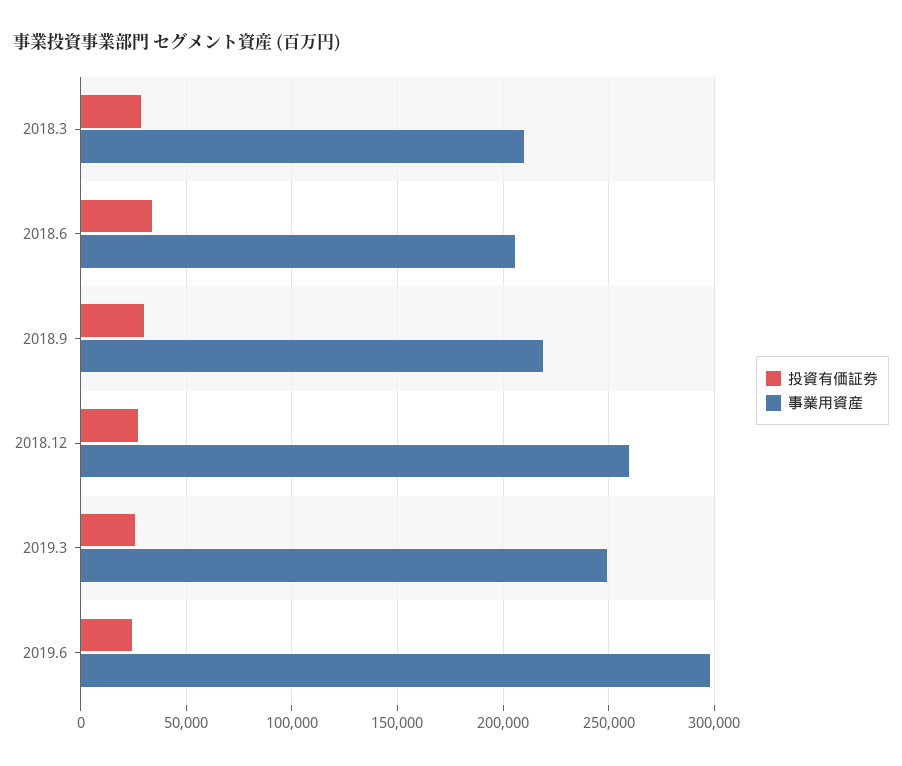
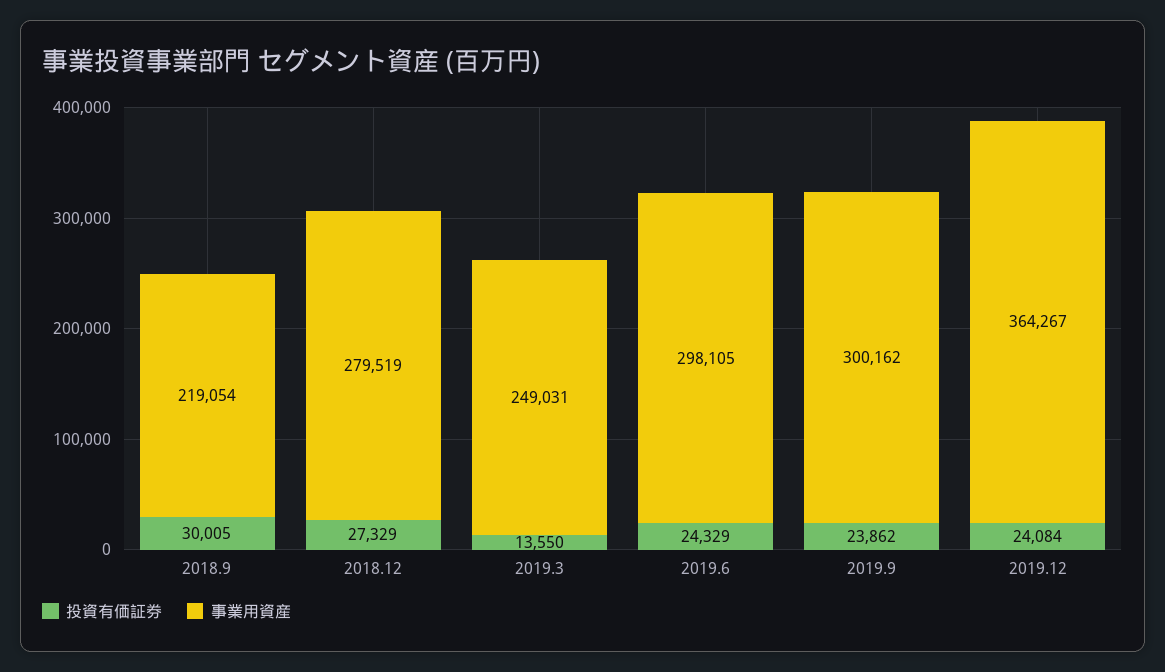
投資有価証券, 2018.3: 30000 -> none
事業用資産, 2018.3: 210000 -> none
投資有価証券, 2018.6: 35000 -> none
事業用資産, 2018.6: 205000 -> none
事業用資産, 2018.12: 260000 -> 279519
投資有価証券, 2019.3: 25000 -> 13550
投資有価証券, 2019.9: none -> 23862
事業用資産, 2019.9: none -> 300162
投資有価証券, 2019.12: none -> 24084
事業用資産, 2019.12: none -> 364267

